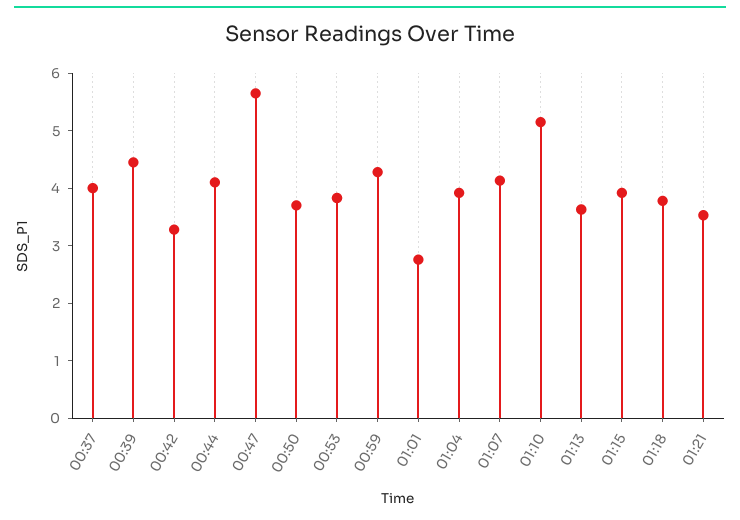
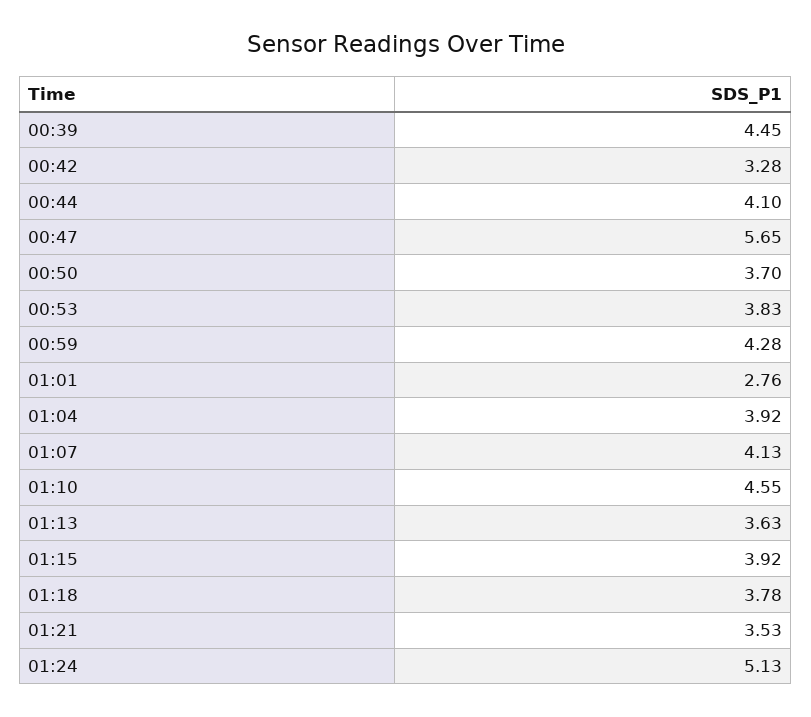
00:37: 4 -> none
01:10: 5.2 -> 4.55
01:24: none -> 5.13

